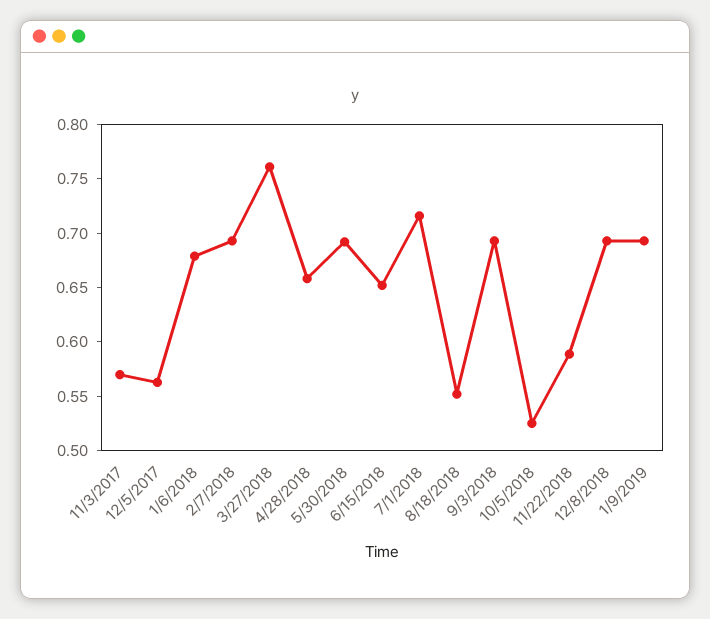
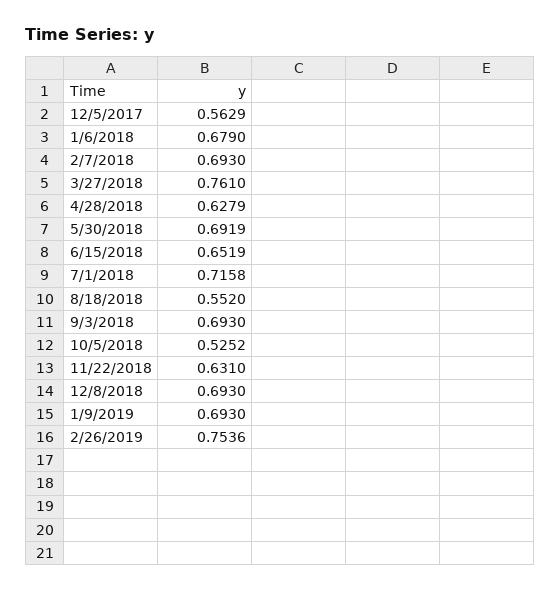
11/3/2017: 0.57 -> none
4/28/2018: 0.66 -> 0.6279
11/22/2018: 0.59 -> 0.631
2/26/2019: none -> 0.7536

